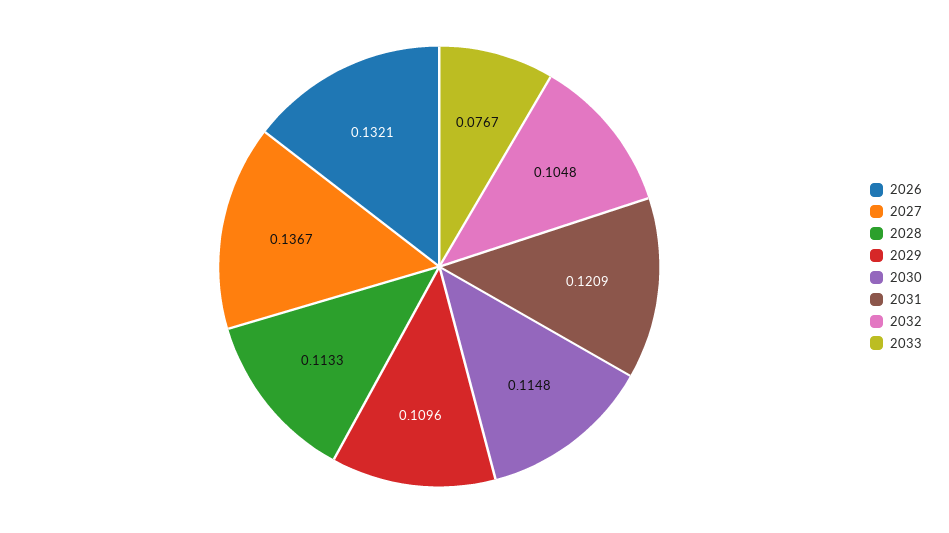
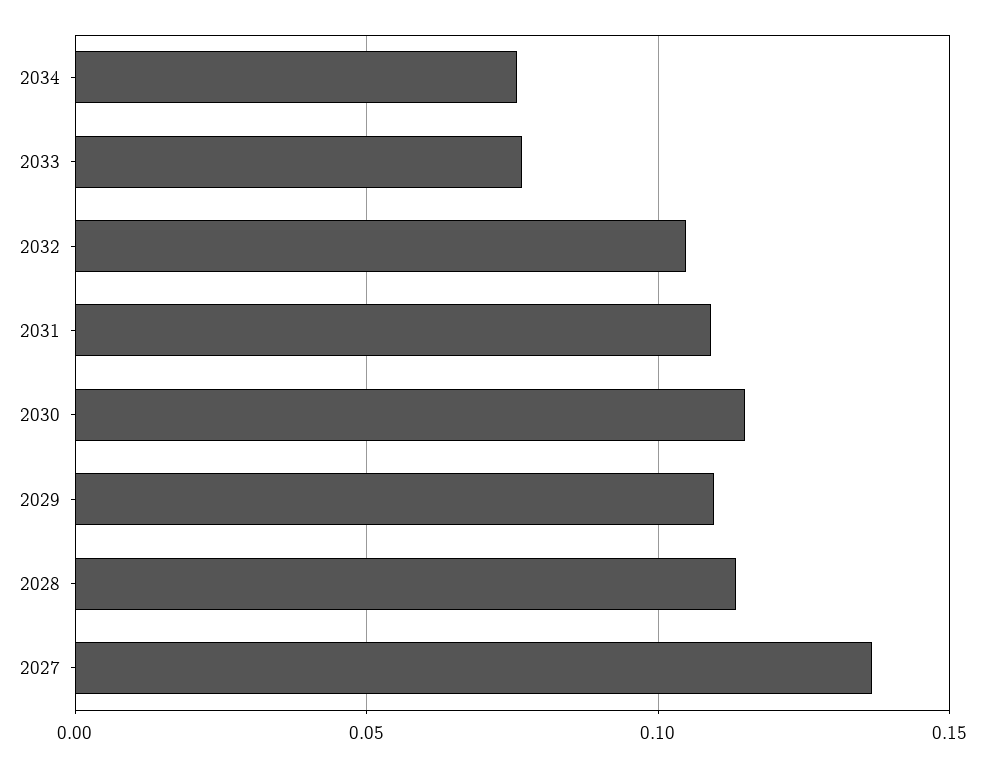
2026: 0.1321 -> none
2031: 0.1209 -> 0.11
2034: none -> 0.075

